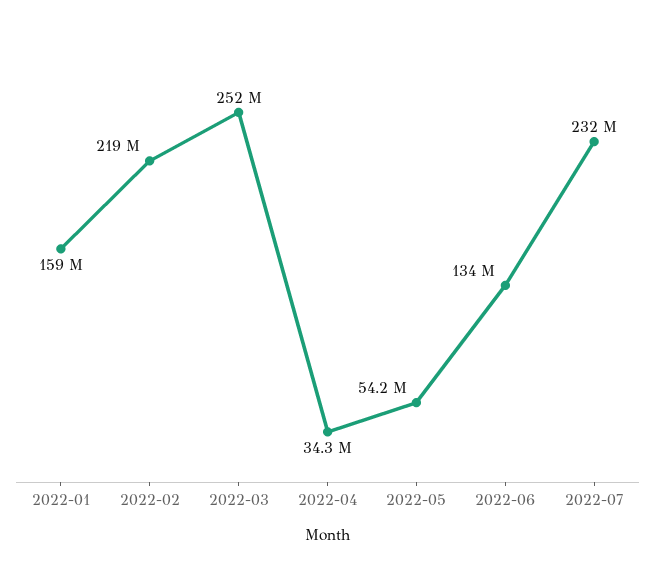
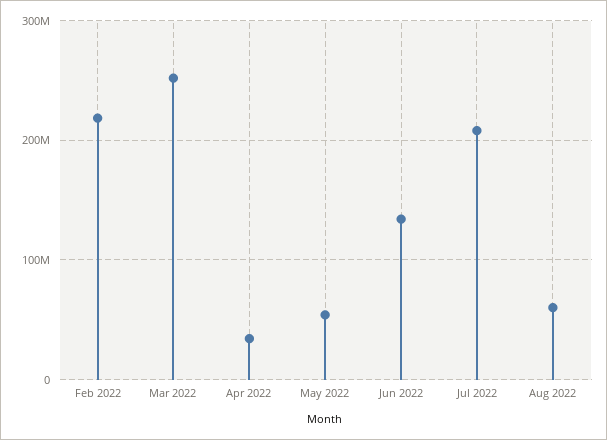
2022-01: 159000000 -> none
2022-07: 232000000 -> 210000000
Aug 2022: none -> 60000000

